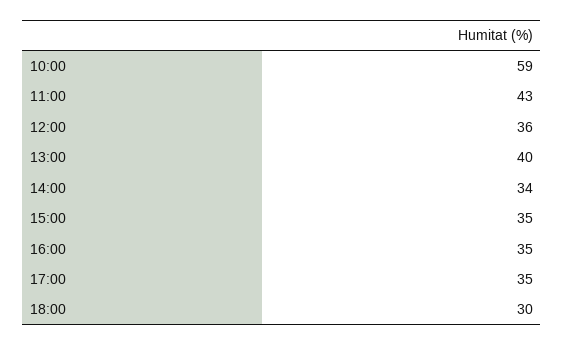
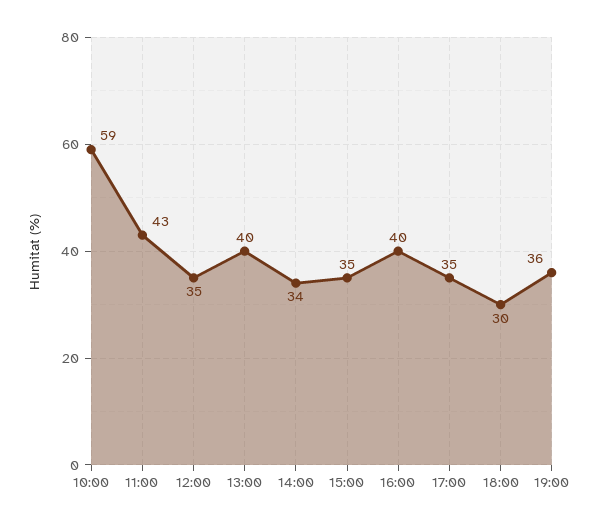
12:00: 36 -> 35
16:00: 35 -> 40
19:00: none -> 36

